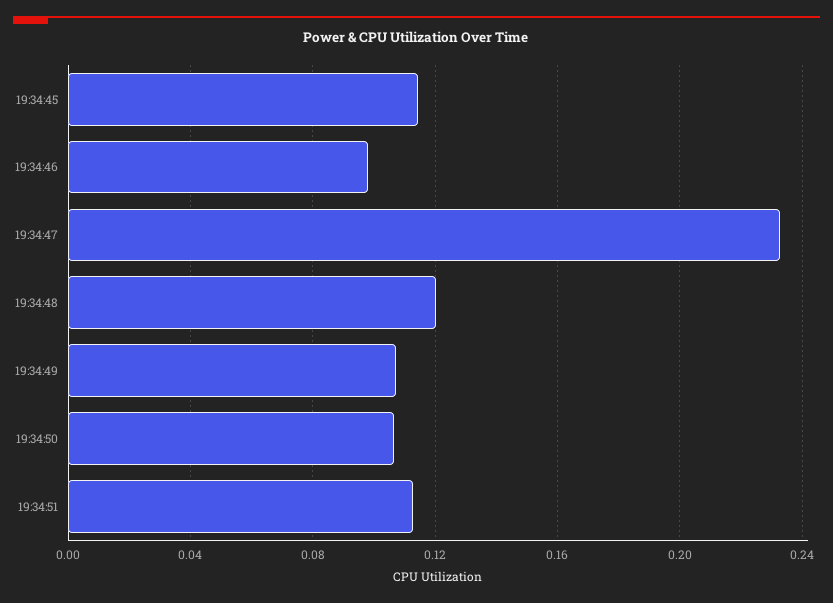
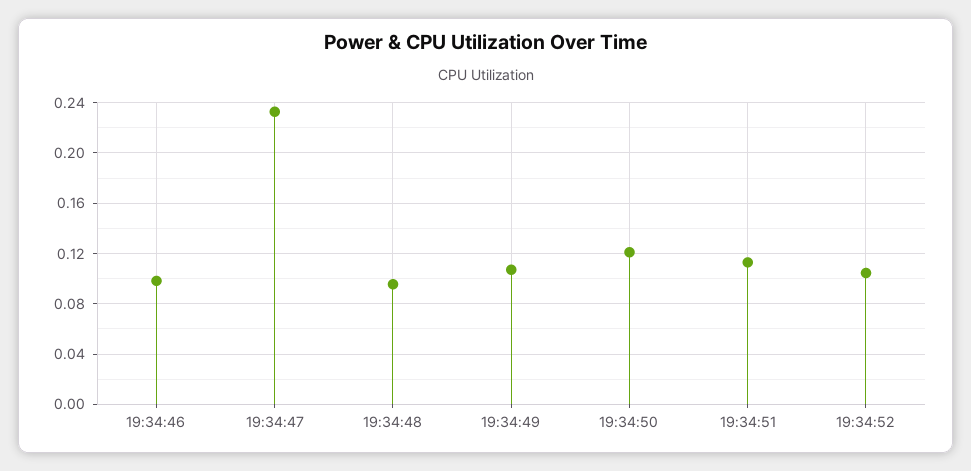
19:34:45: 0.115 -> none
19:34:48: 0.12 -> 0.095
19:34:50: 0.105 -> 0.12
19:34:52: none -> 0.105

